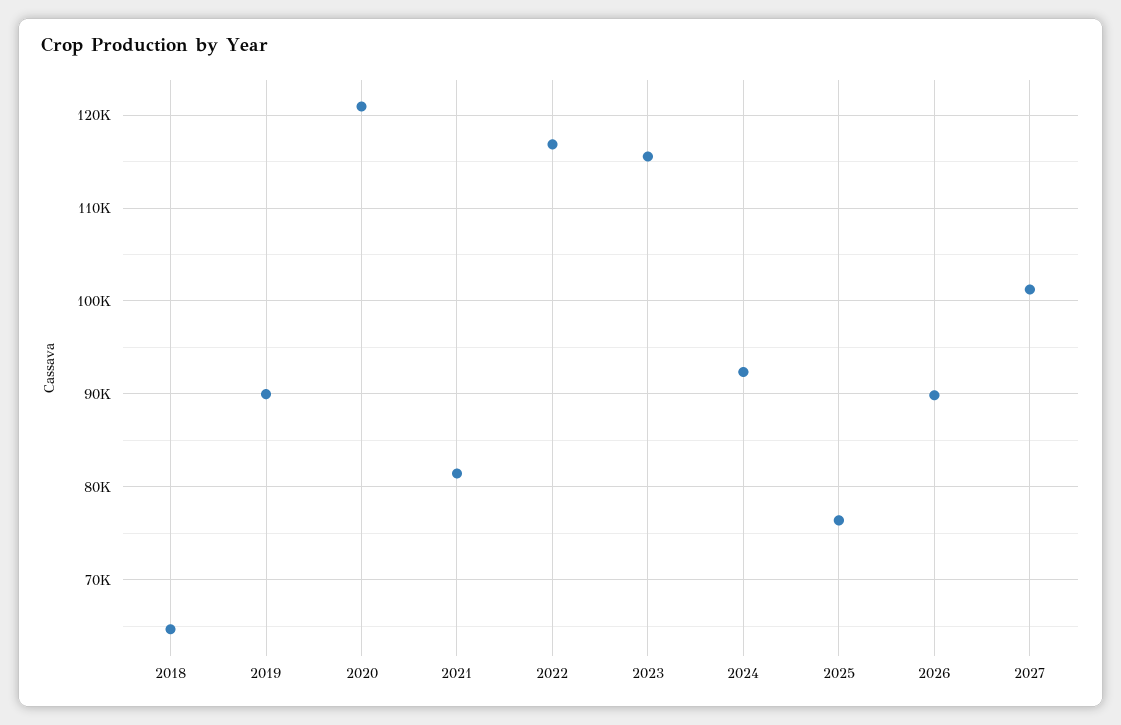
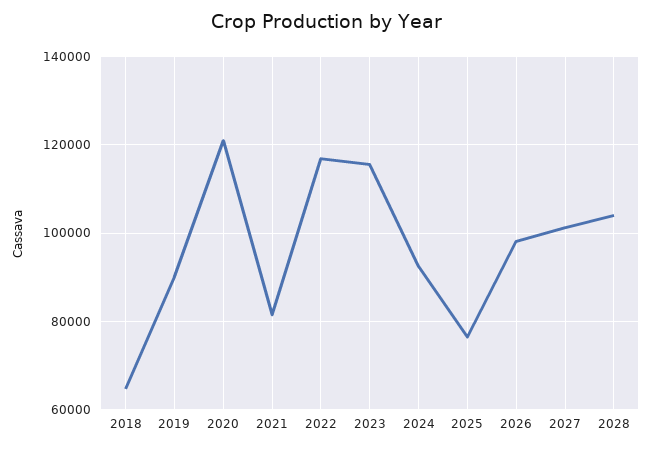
2026: 90000 -> 98000
2028: none -> 104000

